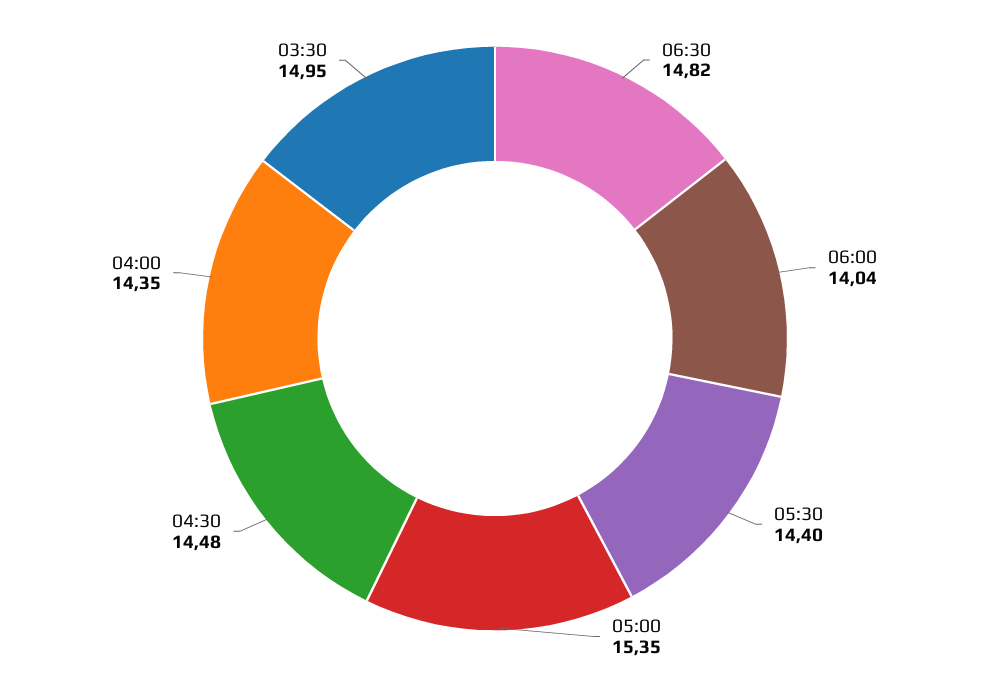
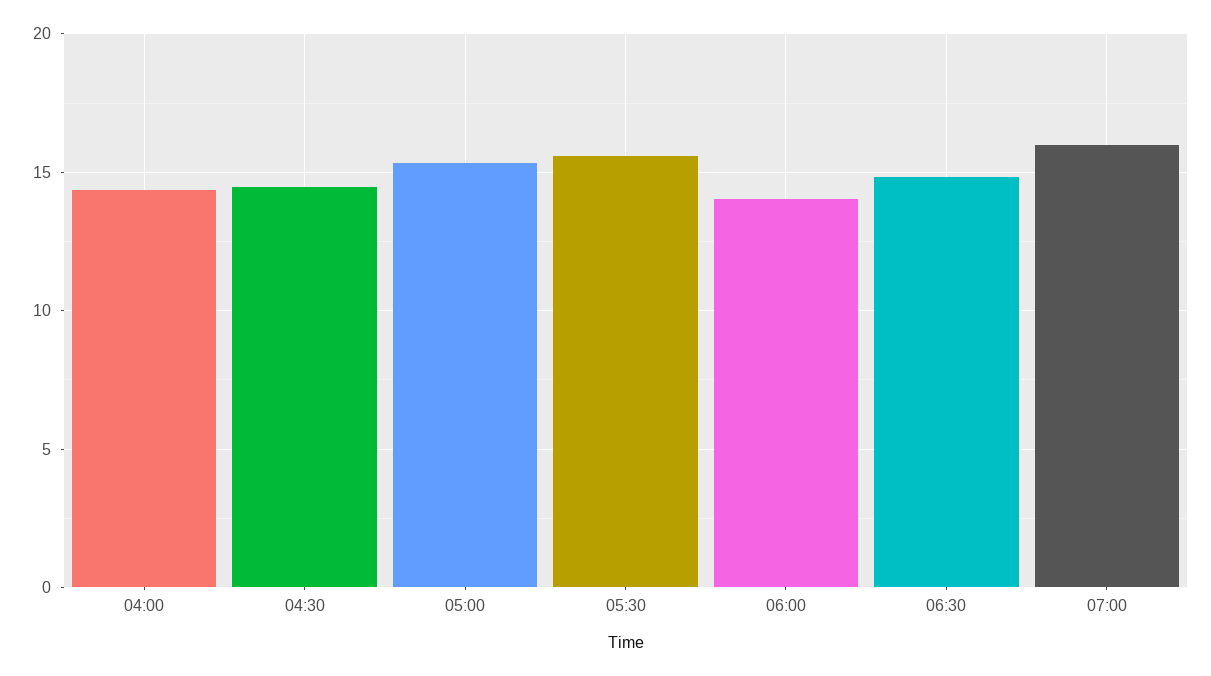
05:30: 14.4 -> 15.5
03:30: 14.95 -> none
07:00: none -> 16

